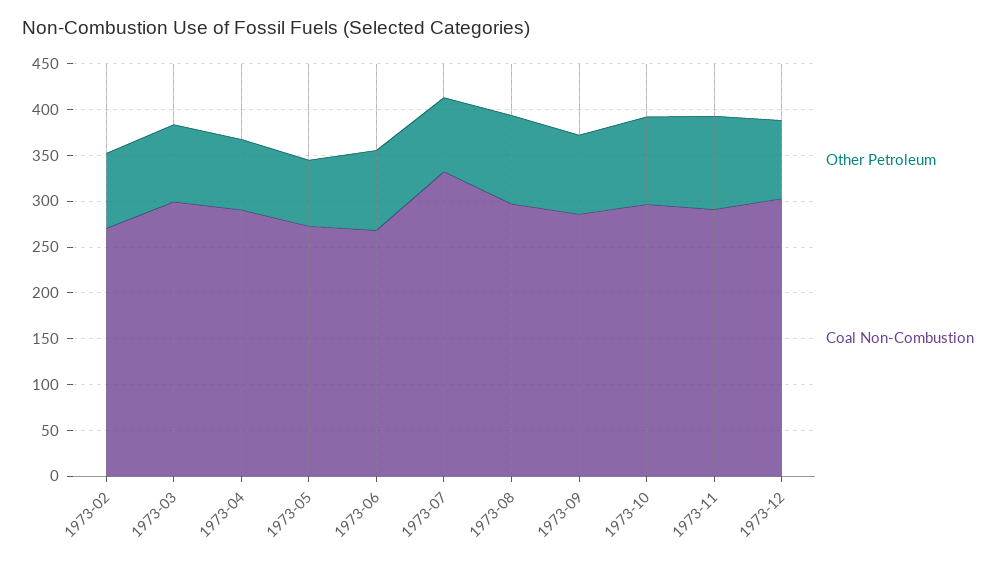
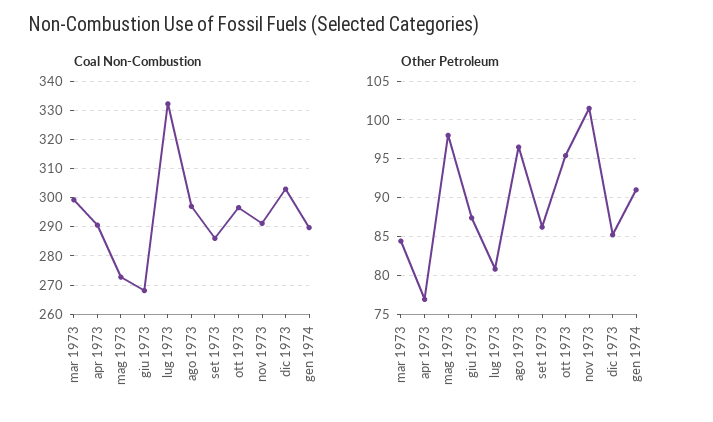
Other Petroleum, 1973-02: 80 -> none
Coal Non-Combustion, 1973-02: 270 -> none
Other Petroleum, 1973-05: 70 -> 98
Coal Non-Combustion, gen 1974: none -> 290
Other Petroleum, gen 1974: none -> 91

